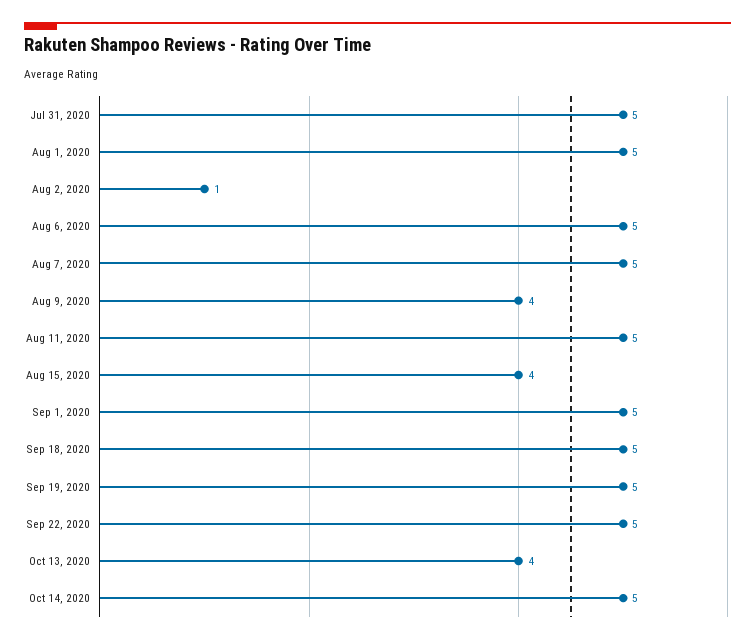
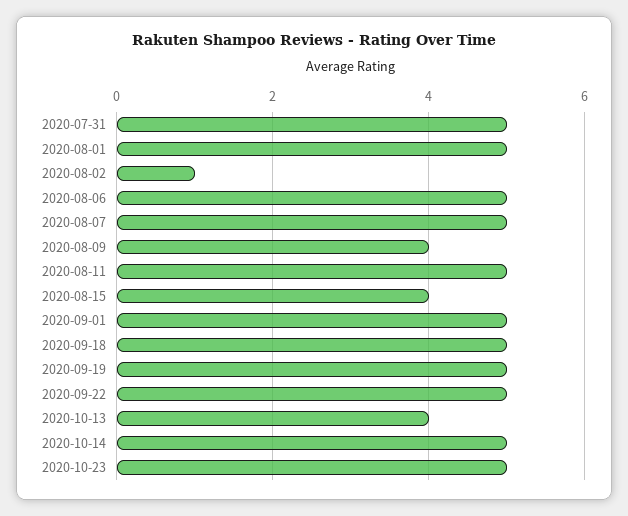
2020-10-23: none -> 5

